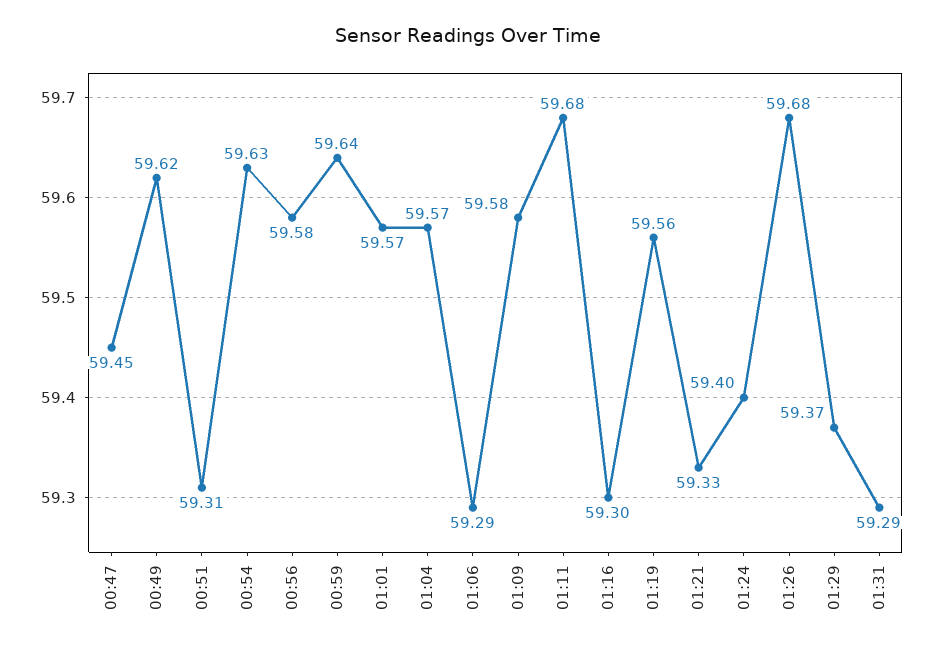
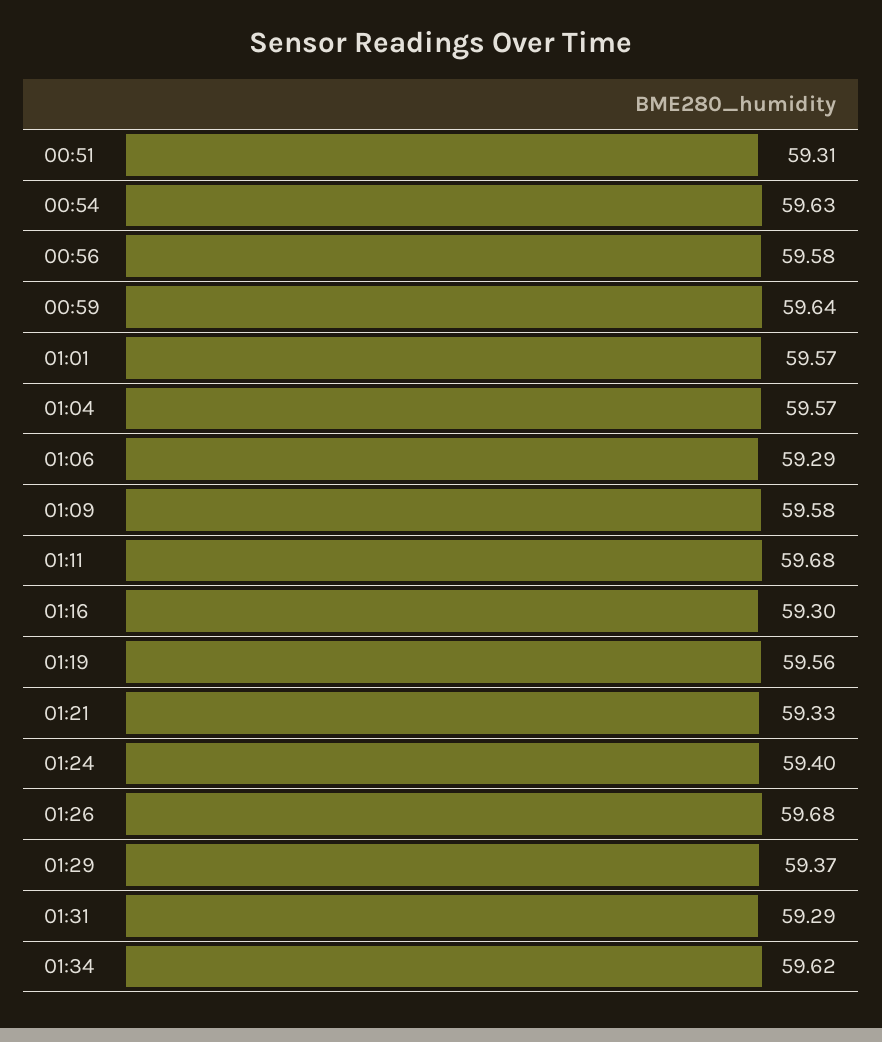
00:47: 59.45 -> none
00:49: 59.62 -> none
01:34: none -> 59.62

